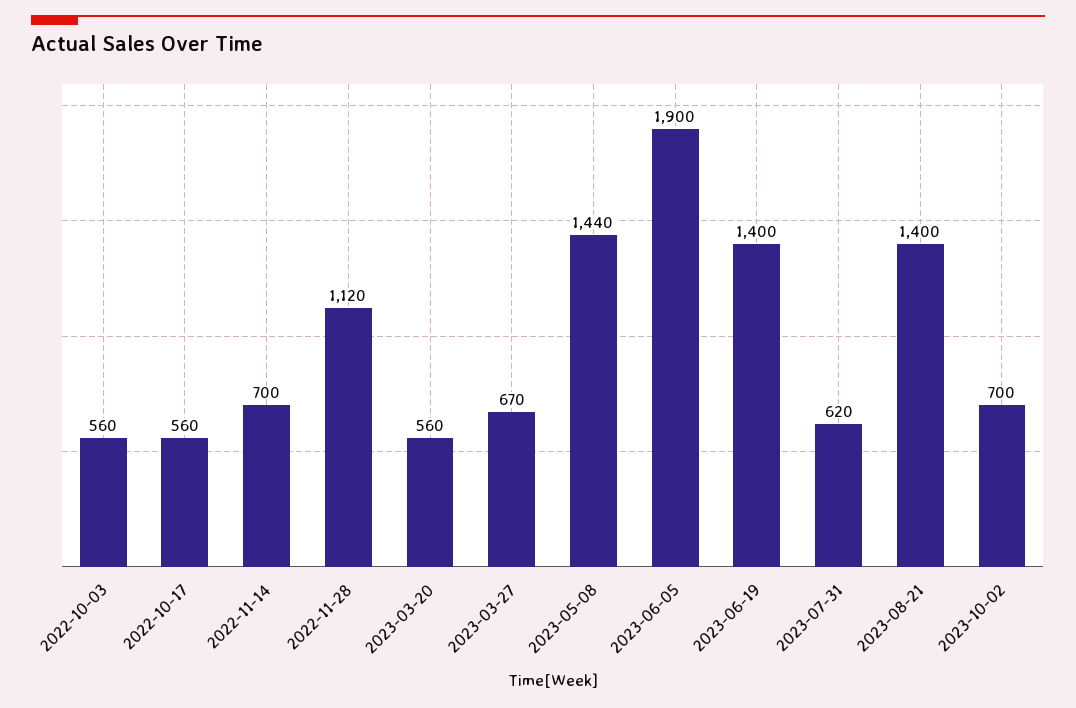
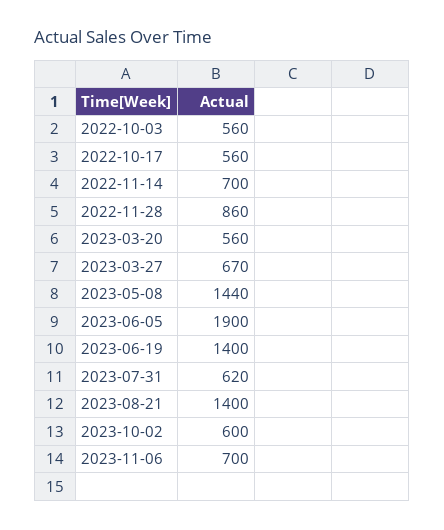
2022-11-28: 1120 -> 860
2023-10-02: 700 -> 600
2023-11-06: none -> 700

